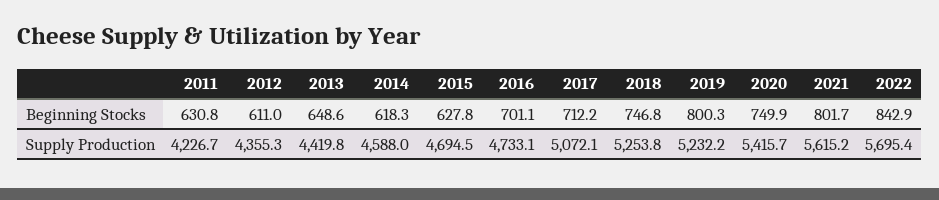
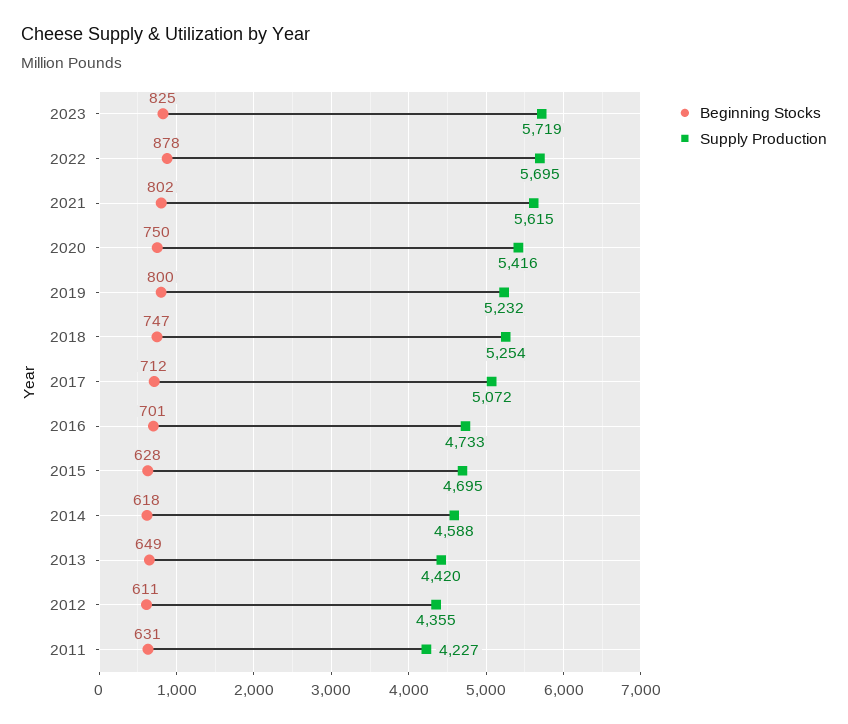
Beginning Stocks, 2022: 842.9 -> 878
Beginning Stocks, 2023: none -> 825
Supply Production, 2023: none -> 5719

